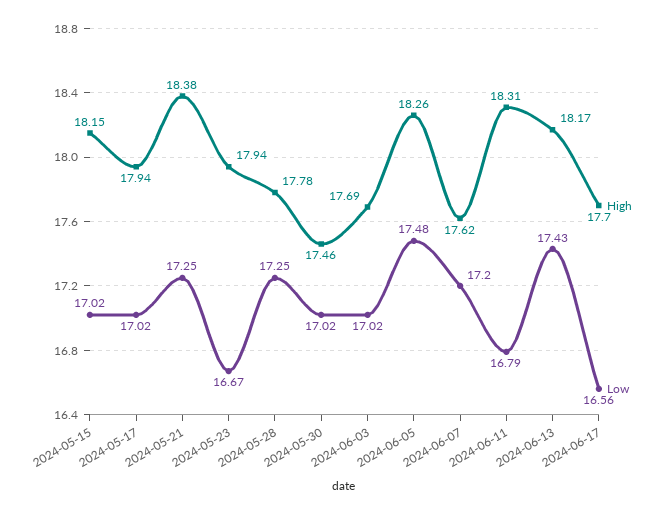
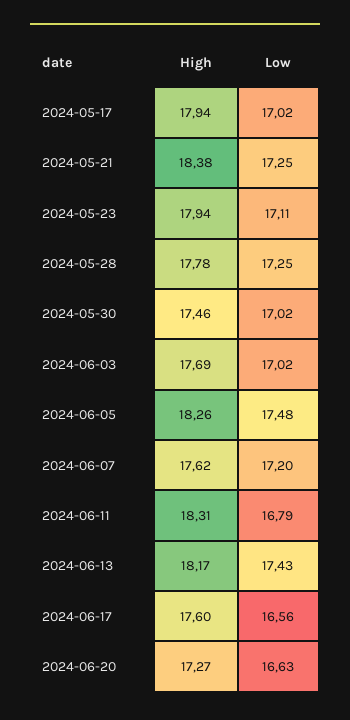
High, 2024-05-15: 18.15 -> none
Low, 2024-05-15: 17.02 -> none
Low, 2024-05-23: 16.67 -> 17.11
High, 2024-06-17: 17.7 -> 17.6
High, 2024-06-20: none -> 17.27
Low, 2024-06-20: none -> 16.63

